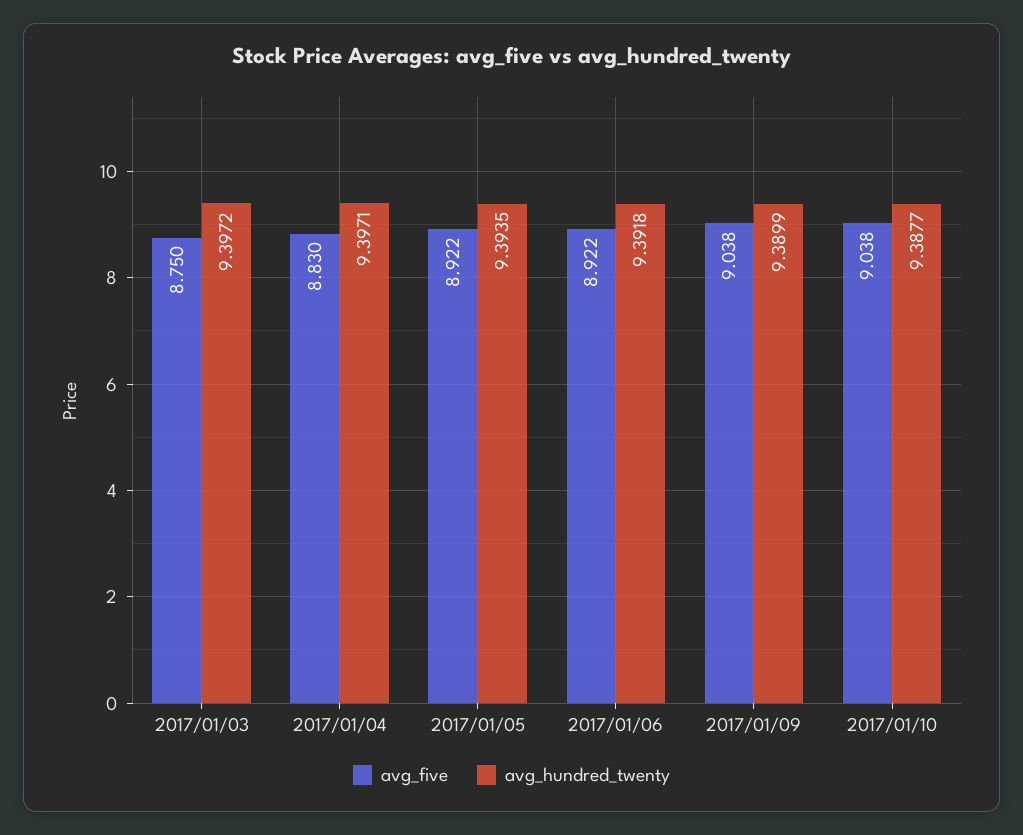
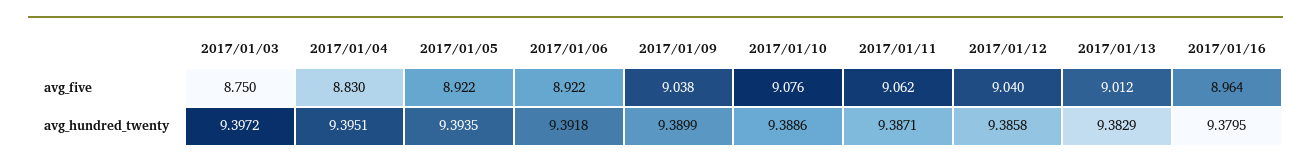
avg_hundred_twenty, 2017/01/04: 9.3971 -> 9.3951
avg_five, 2017/01/10: 9.038 -> 9.076
avg_hundred_twenty, 2017/01/10: 9.3877 -> 9.3886
avg_five, 2017/01/11: none -> 9.062
avg_five, 2017/01/12: none -> 9.04
avg_five, 2017/01/13: none -> 9.012
avg_five, 2017/01/16: none -> 8.964
avg_hundred_twenty, 2017/01/11: none -> 9.3871
avg_hundred_twenty, 2017/01/12: none -> 9.3858
avg_hundred_twenty, 2017/01/13: none -> 9.3829
avg_hundred_twenty, 2017/01/16: none -> 9.3795

